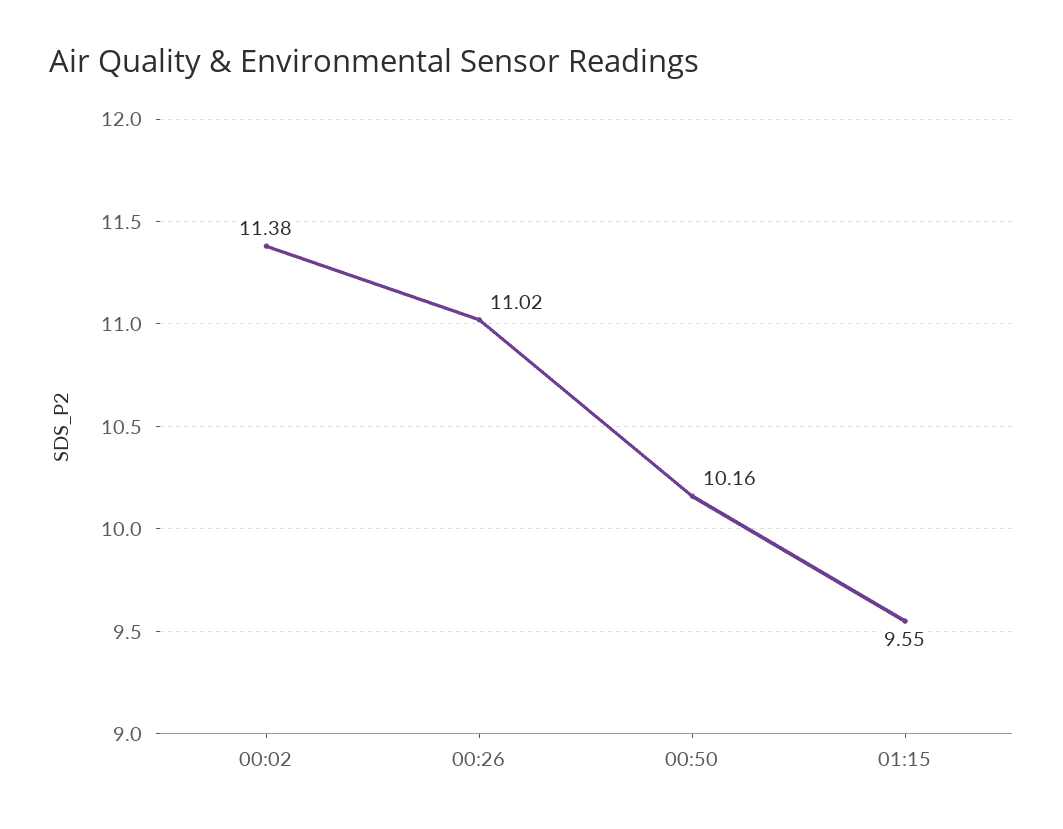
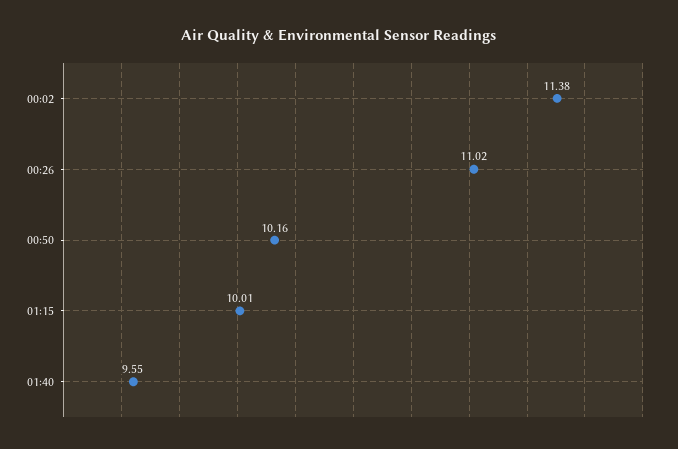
01:15: 9.55 -> 10.01
01:40: none -> 9.55

